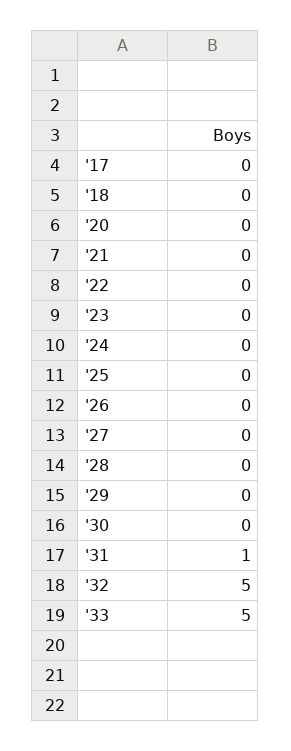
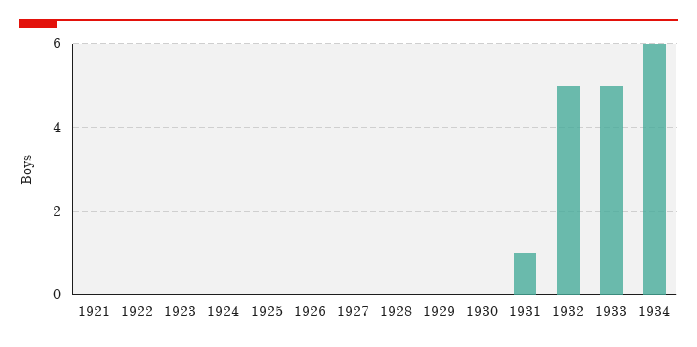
'17: 0 -> none
'18: 0 -> none
'20: 0 -> none
1934: none -> 6

